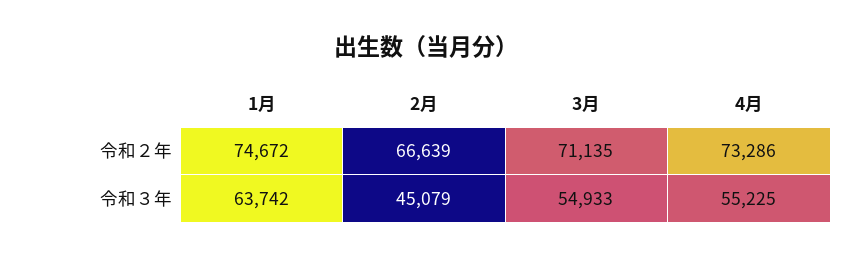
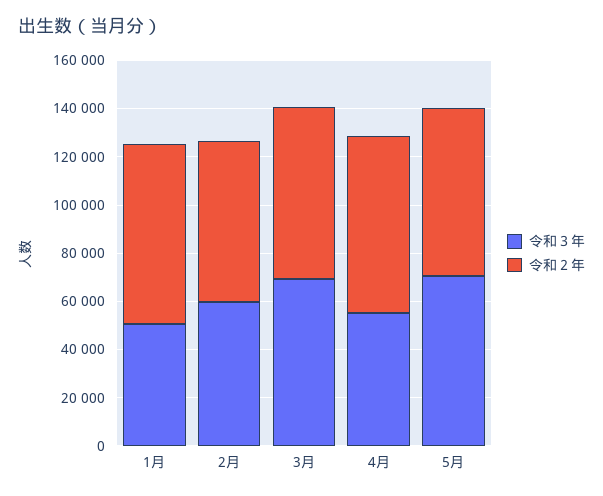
令和３年, 1月: 63742 -> 50000
令和３年, 2月: 45079 -> 60000
令和３年, 3月: 54933 -> 70000
令和３年, 5月: none -> 70000
令和２年, 5月: none -> 70000

